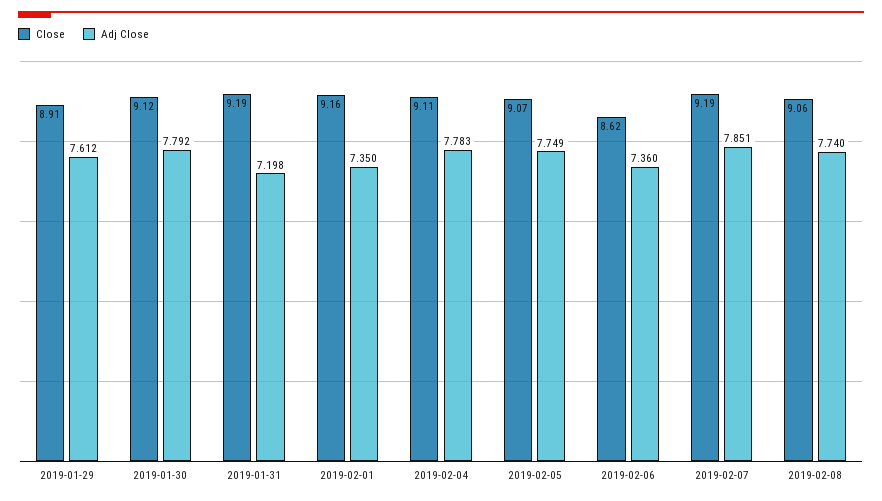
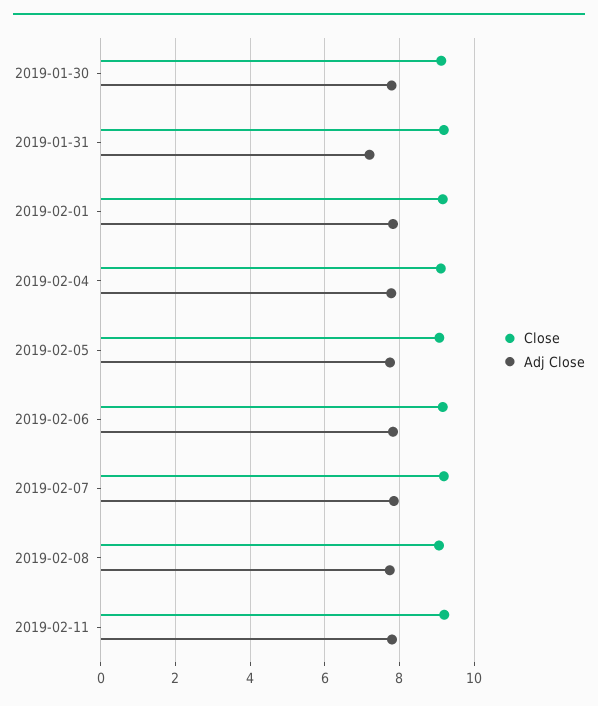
Close, 2019-01-29: 8.91 -> none
Adj Close, 2019-01-29: 7.612 -> none
Adj Close, 2019-02-01: 7.35 -> 7.8
Close, 2019-02-06: 8.62 -> 9.2
Adj Close, 2019-02-06: 7.36 -> 7.8
Close, 2019-02-11: none -> 9.2
Adj Close, 2019-02-11: none -> 7.8

